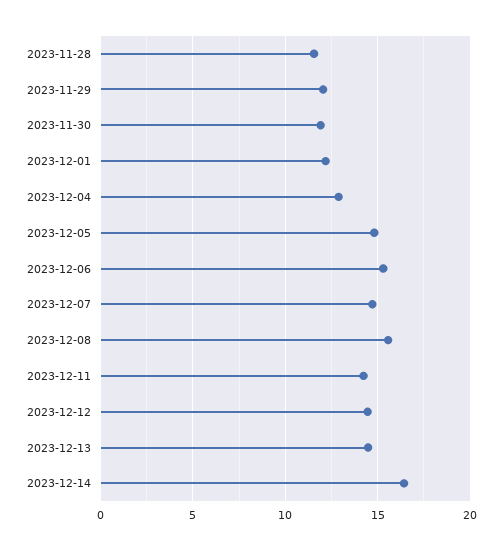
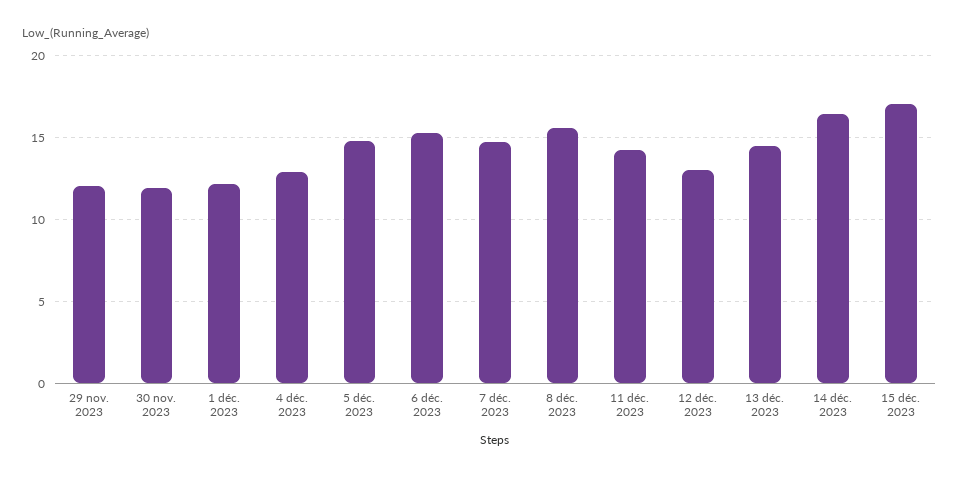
2023-11-28: 11.5 -> none
2023-12-12: 14.5 -> 13
15 déc. 2023: none -> 17

